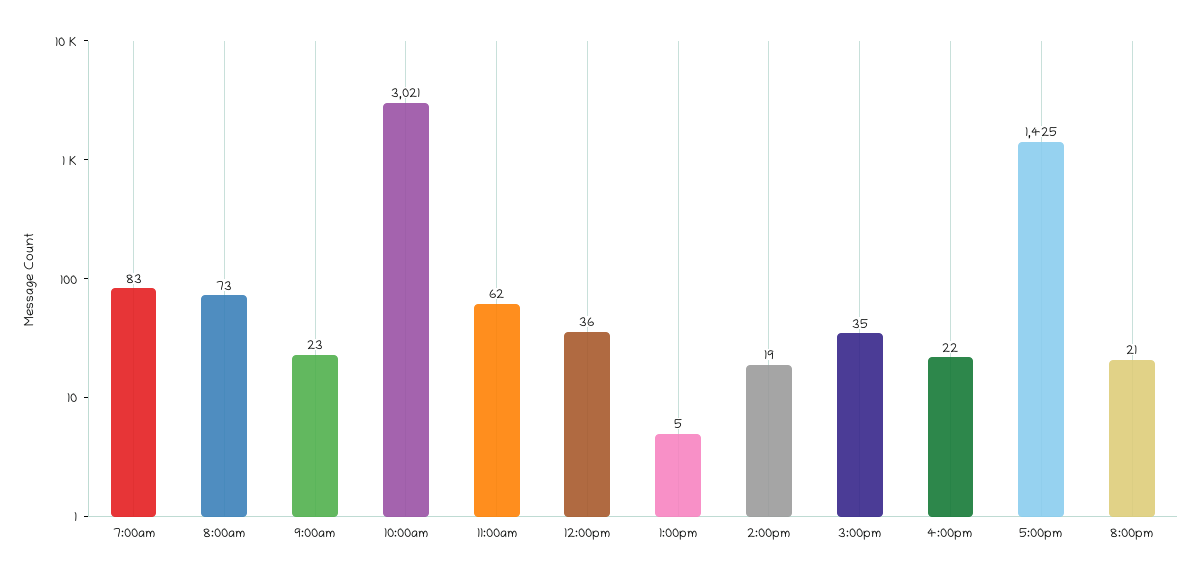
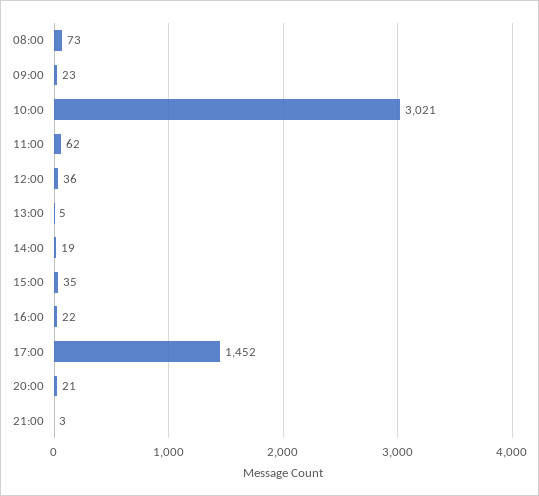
7:00am: 83 -> none
5:00pm: 1425 -> 1452
21:00: none -> 3

